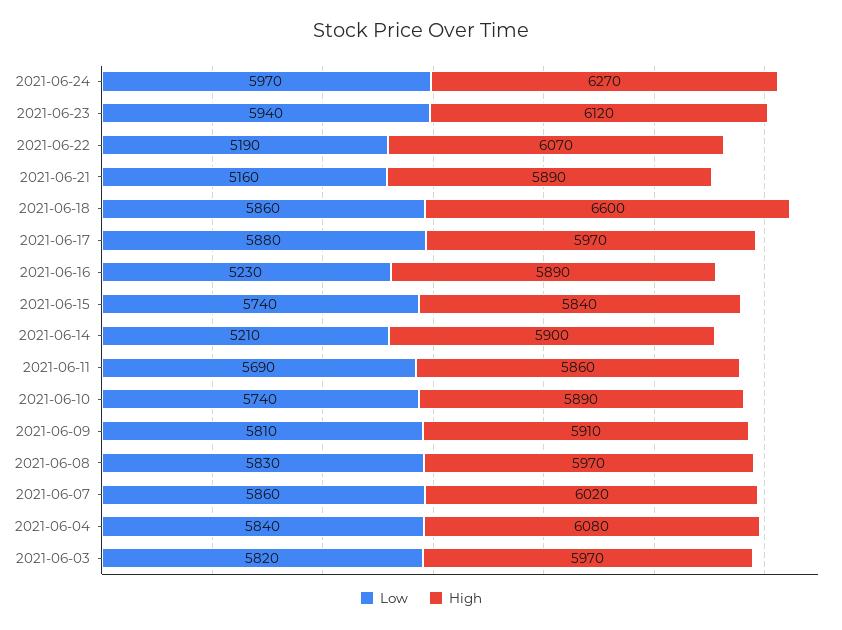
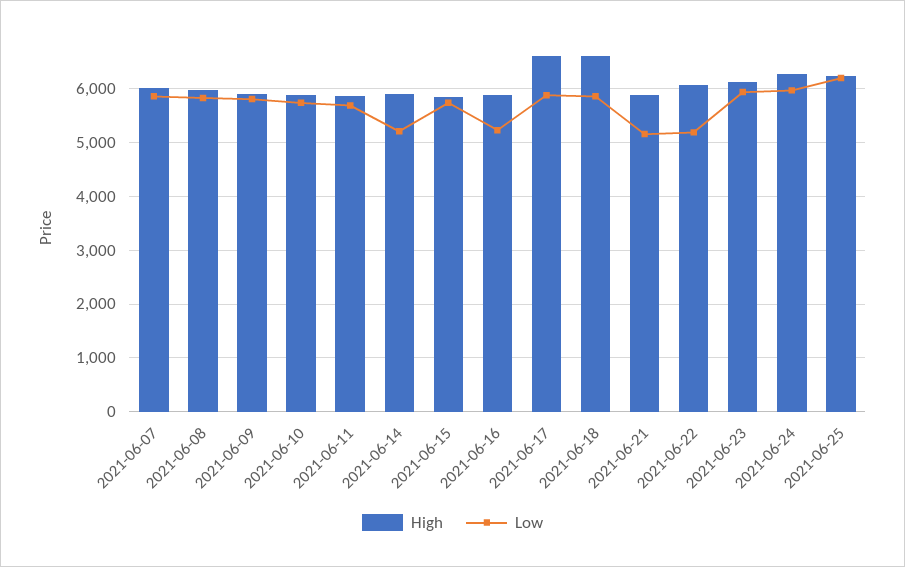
High, 2021-06-17: 5970 -> 6600
Low, 2021-06-04: 5840 -> none
High, 2021-06-04: 6080 -> none
Low, 2021-06-03: 5820 -> none
High, 2021-06-03: 5970 -> none
High, 2021-06-25: none -> 6200
Low, 2021-06-25: none -> 6200

